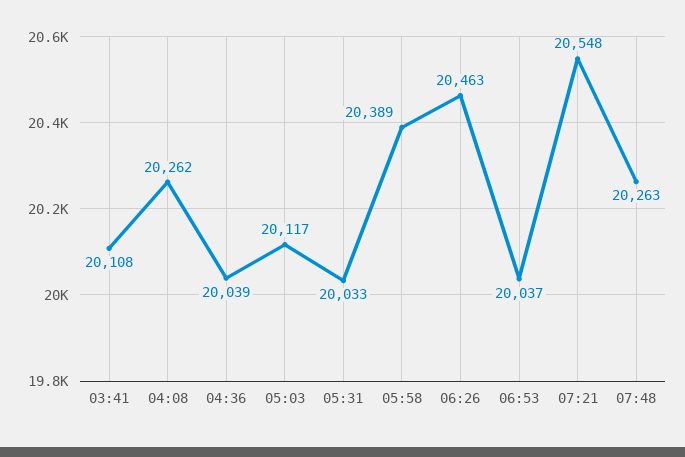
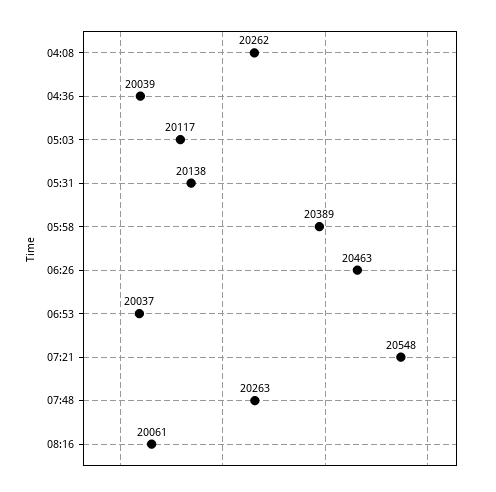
03:41: 20108 -> none
05:31: 20033 -> 20138
08:16: none -> 20061

